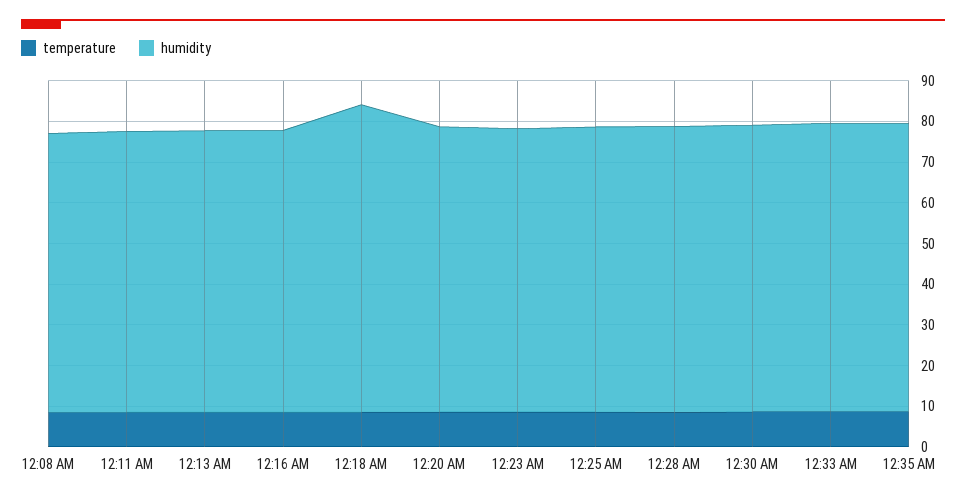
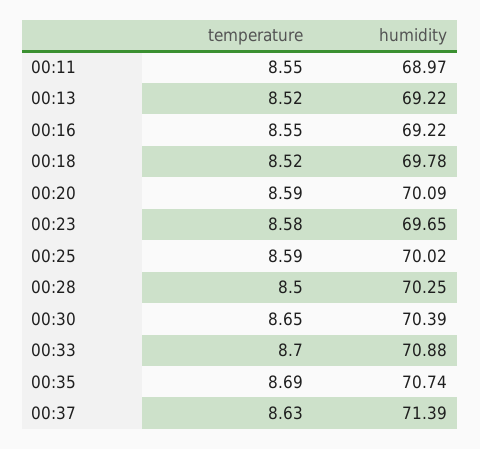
temperature, 12:08 AM: 8 -> none
humidity, 12:08 AM: 68 -> none
humidity, 12:18 AM: 76 -> 69.78
temperature, 00:37: none -> 8.63
humidity, 00:37: none -> 71.39

